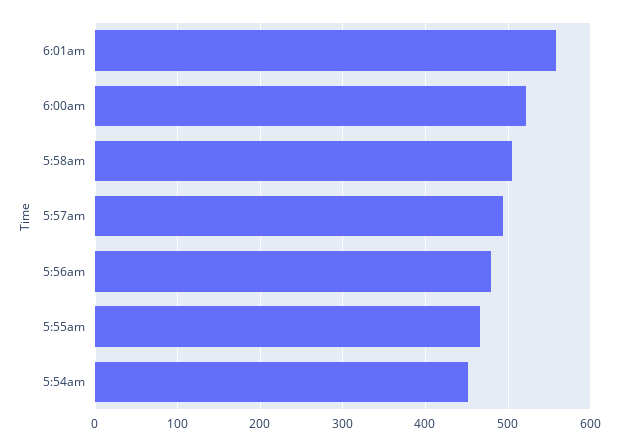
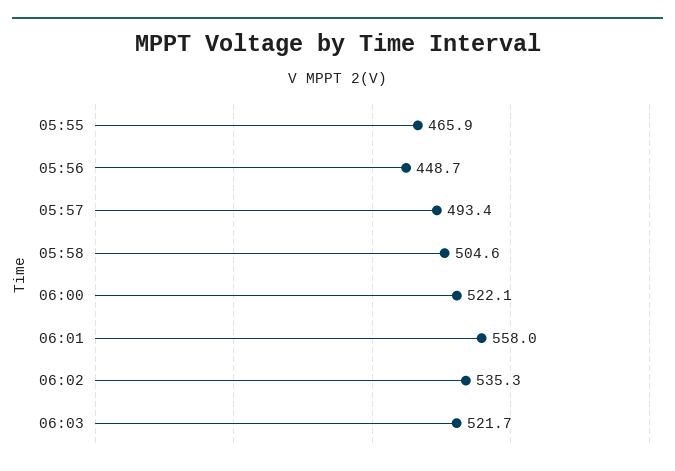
5:56am: 480 -> 448.7
5:54am: 450 -> none
06:02: none -> 535.3
06:03: none -> 521.7

